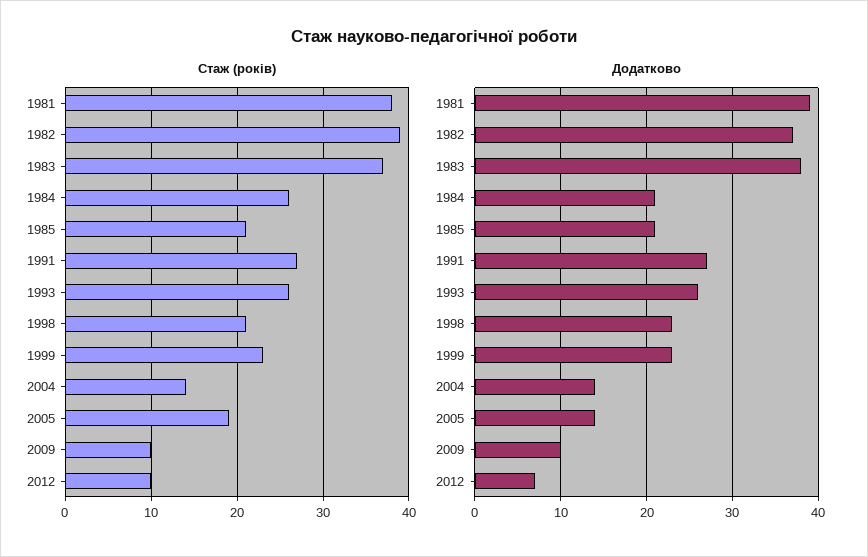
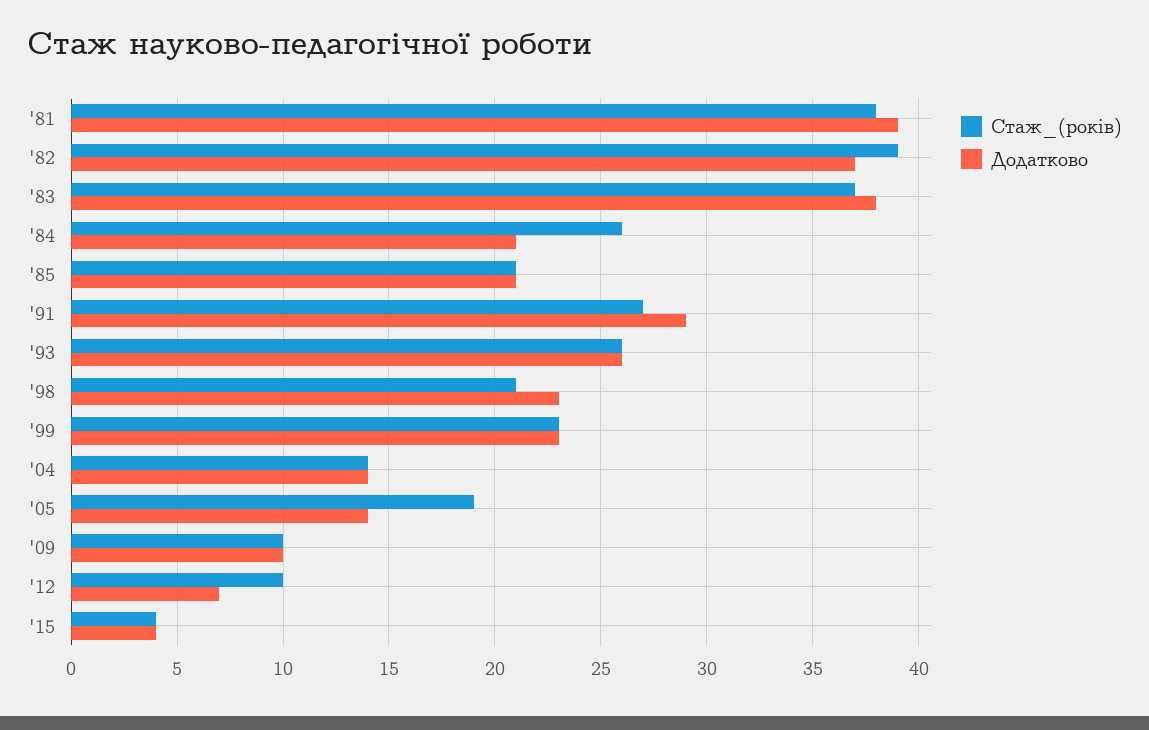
Додатково, 1991: 27 -> 29
Стаж (років), '15: none -> 4
Додатково, '15: none -> 4

